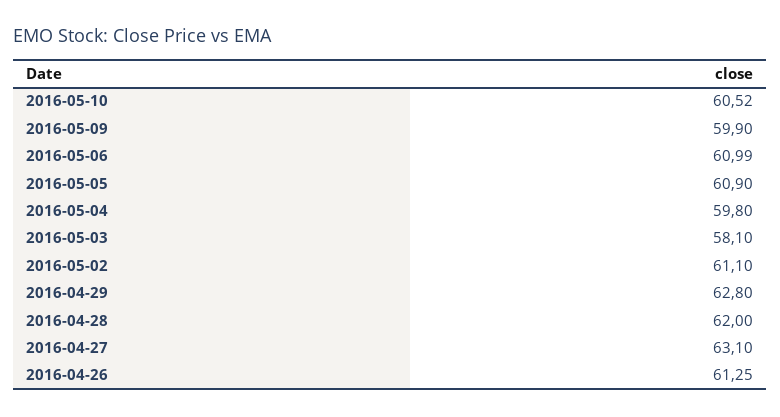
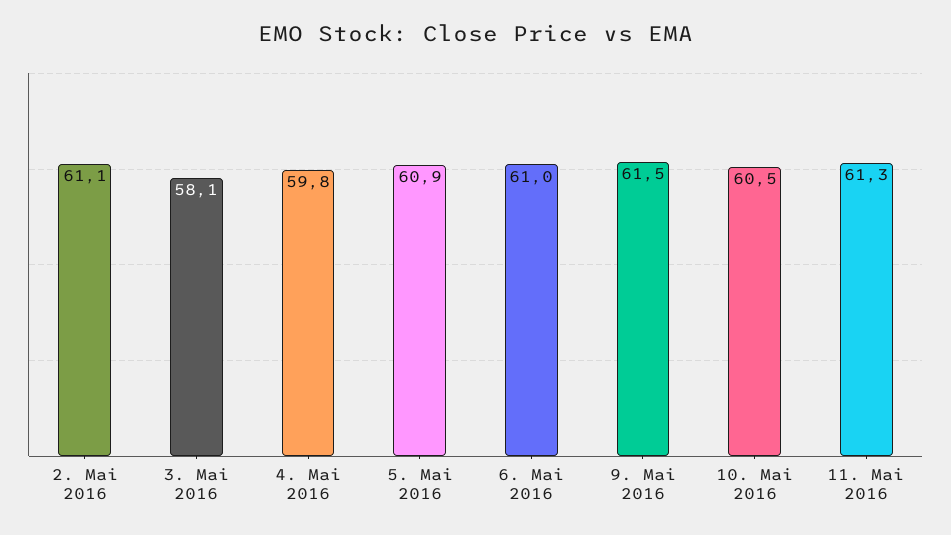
2016-05-09: 59.9 -> 61.5
2016-04-29: 62.8 -> none
2016-04-28: 62 -> none
2016-04-27: 63.1 -> none
2016-04-26: 61.25 -> none
11. Mai 2016: none -> 61.3

